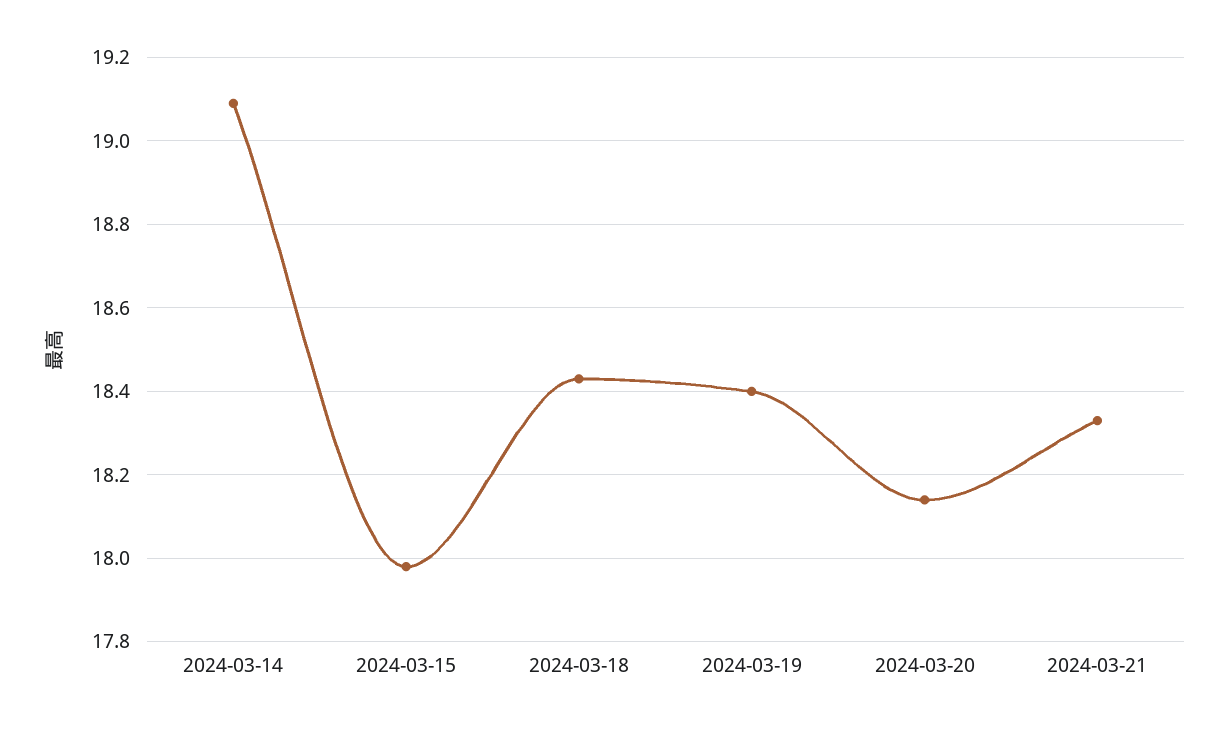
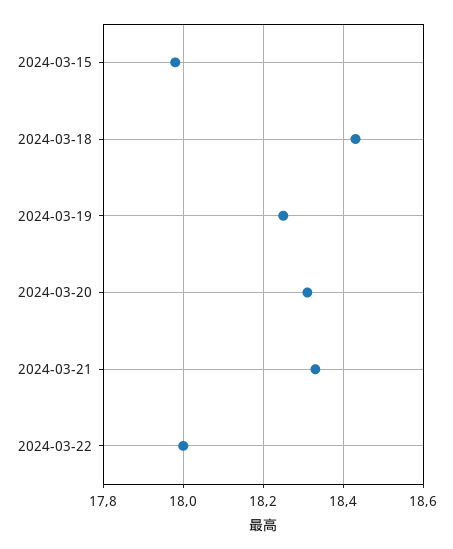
2024-03-14: 19.1 -> none
2024-03-19: 18.4 -> 18.25
2024-03-20: 18.15 -> 18.3
2024-03-22: none -> 18

